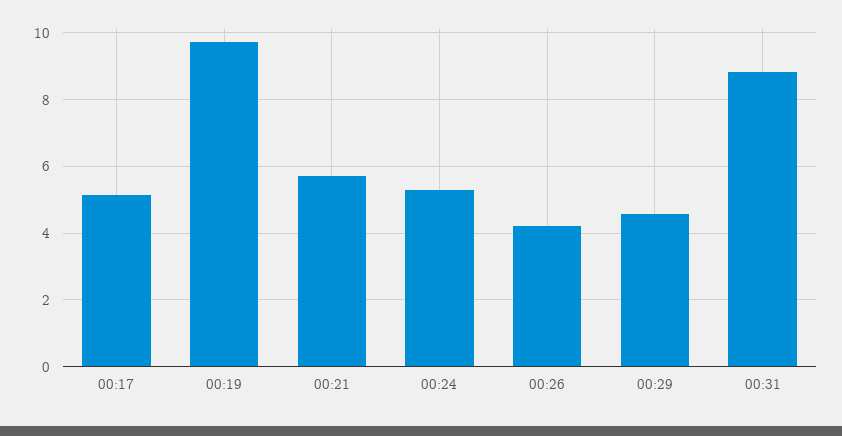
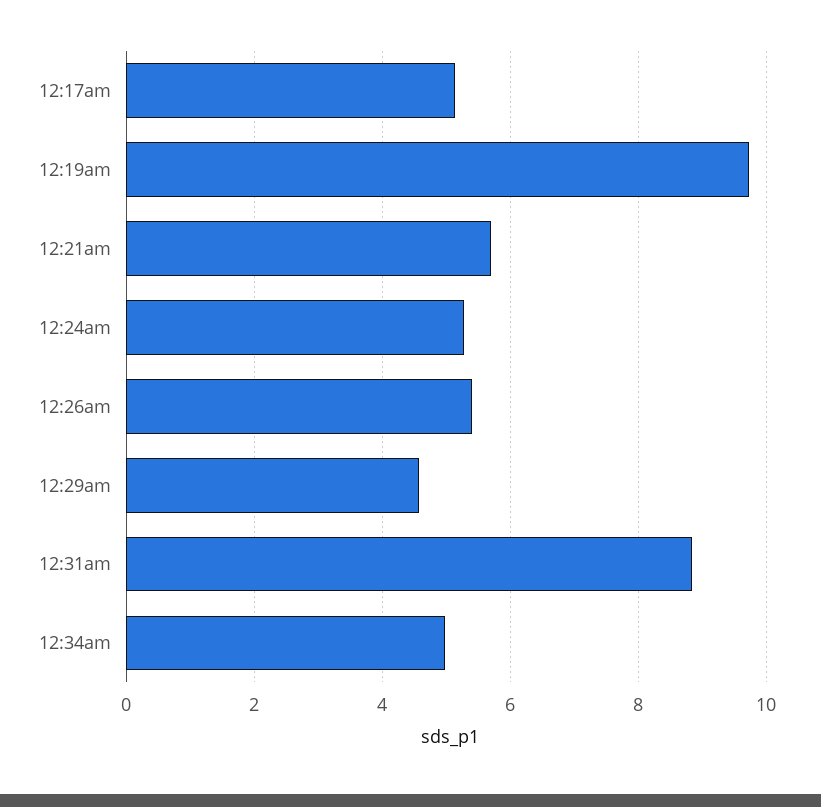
00:26: 4.2 -> 5.4
12:34am: none -> 5

